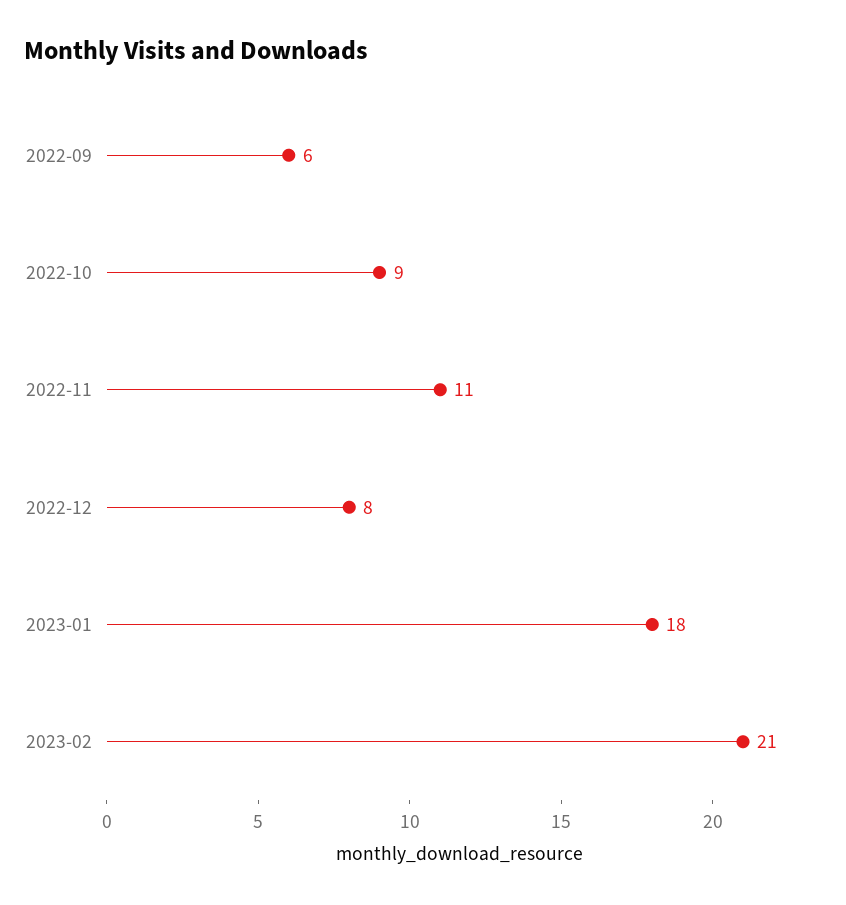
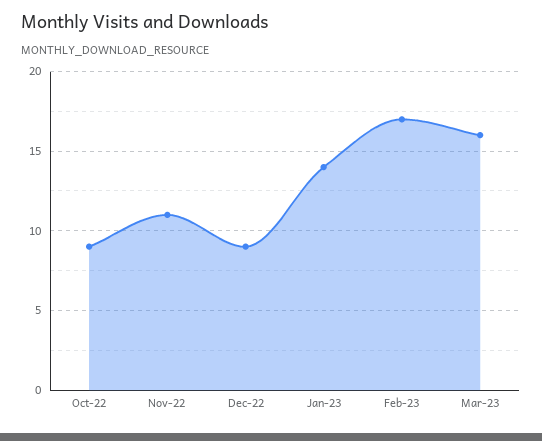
2022-09: 6 -> none
2022-12: 8 -> 9
2023-01: 18 -> 14
2023-02: 21 -> 17
Mar-23: none -> 16

